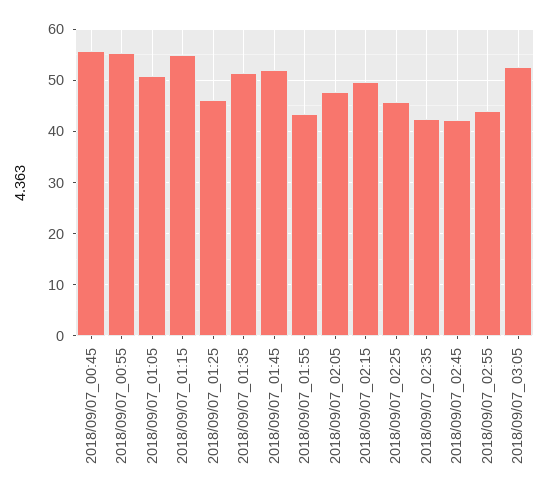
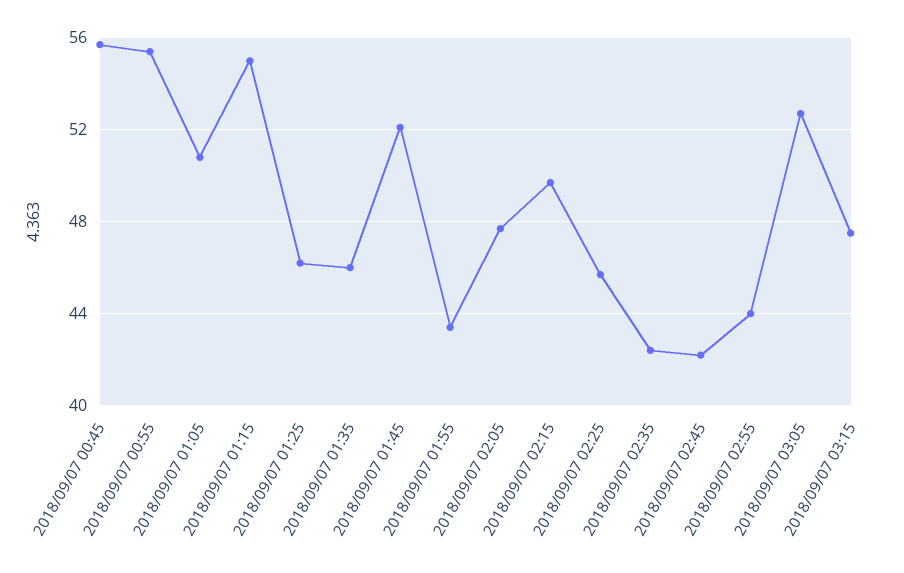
2018/09/07_01:35: 52 -> 46
2018/09/07 03:15: none -> 47.5

